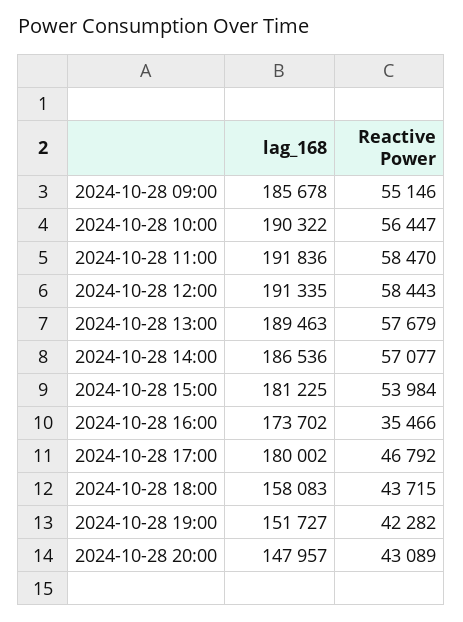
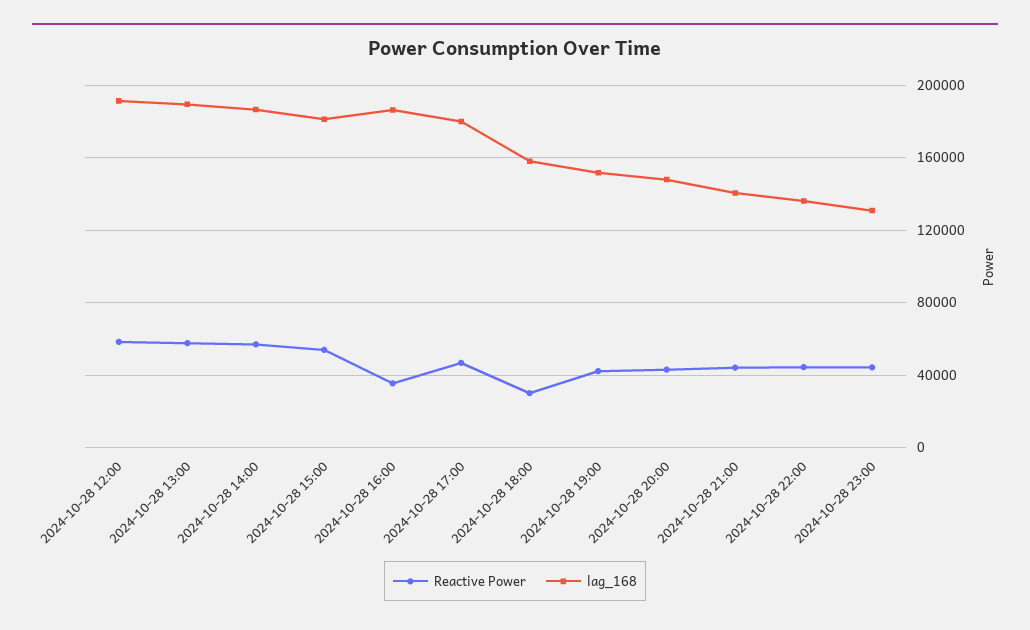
lag_168, 2024-10-28 09:00: 185678 -> none
Reactive Power, 2024-10-28 09:00: 55146 -> none
lag_168, 2024-10-28 10:00: 190322 -> none
Reactive Power, 2024-10-28 10:00: 56447 -> none
lag_168, 2024-10-28 11:00: 191836 -> none
Reactive Power, 2024-10-28 11:00: 58470 -> none
lag_168, 2024-10-28 16:00: 173702 -> 185000
Reactive Power, 2024-10-28 18:00: 43715 -> 30000
Reactive Power, 2024-10-28 21:00: none -> 45000
lag_168, 2024-10-28 21:00: none -> 140000
Reactive Power, 2024-10-28 22:00: none -> 45000
lag_168, 2024-10-28 22:00: none -> 135000
Reactive Power, 2024-10-28 23:00: none -> 45000
lag_168, 2024-10-28 23:00: none -> 130000

